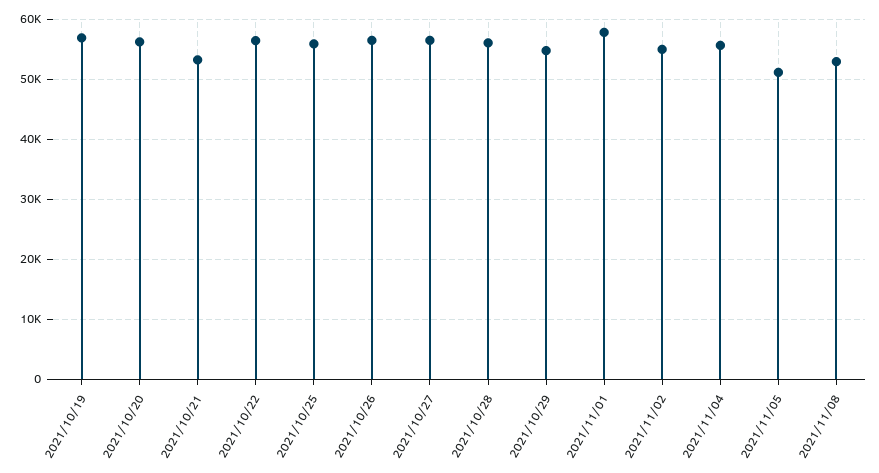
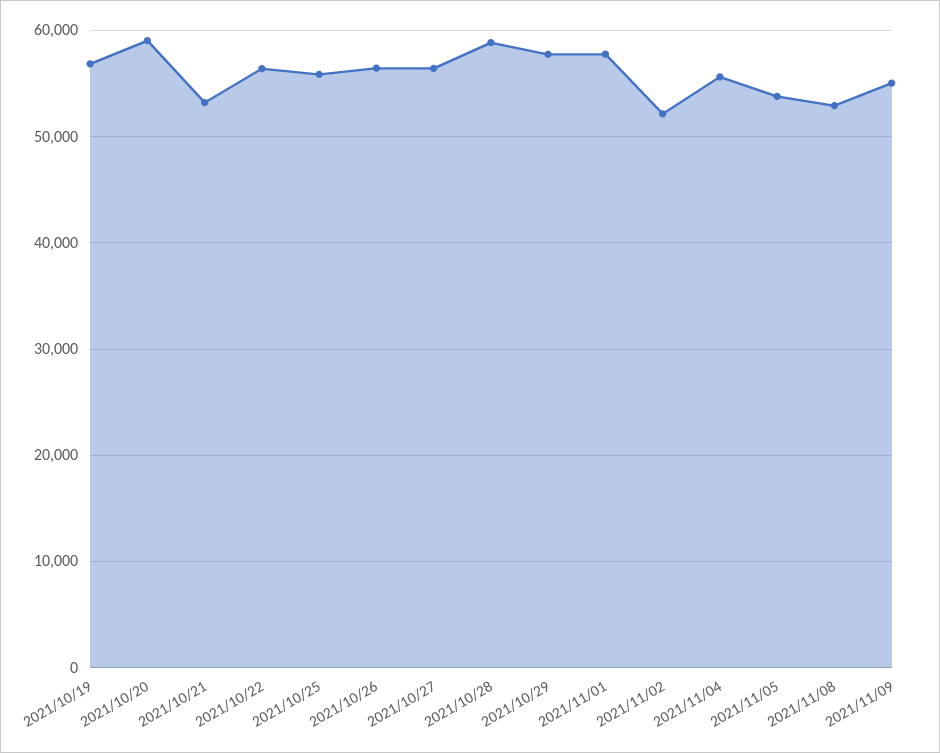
2021/10/20: 56000 -> 59000
2021/10/28: 56000 -> 59000
2021/10/29: 55000 -> 58000
2021/11/02: 55000 -> 52000
2021/11/05: 51000 -> 54000
2021/11/09: none -> 55000

